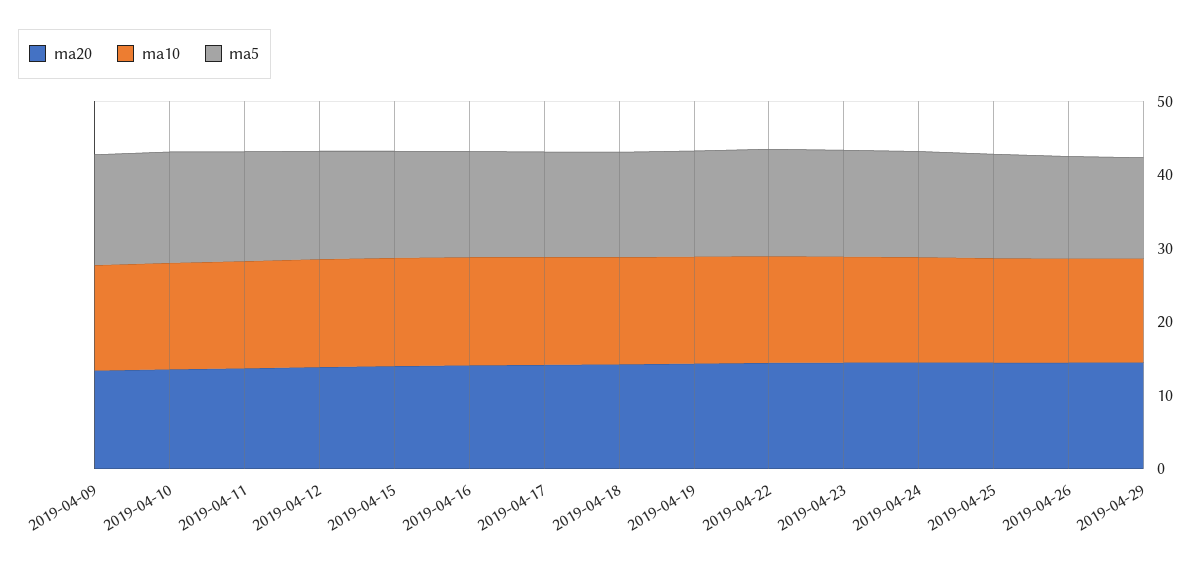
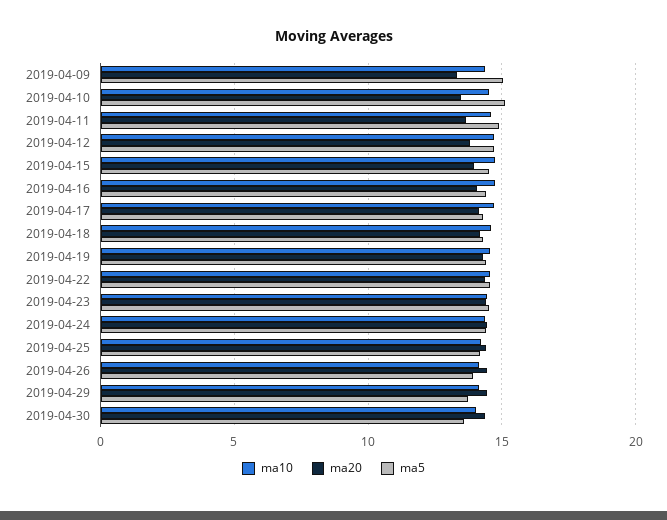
ma10, 2019-04-30: none -> 14
ma20, 2019-04-30: none -> 14.5
ma5, 2019-04-30: none -> 13.5

